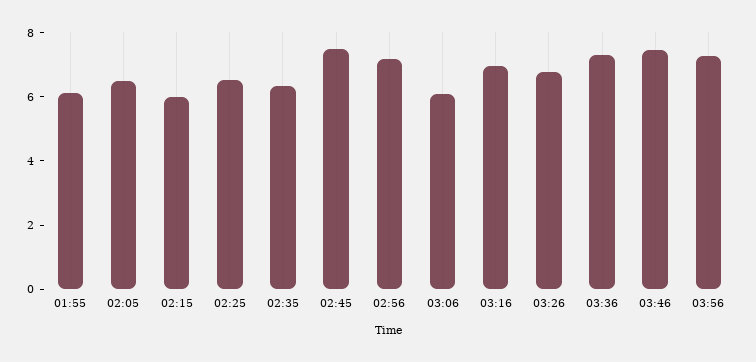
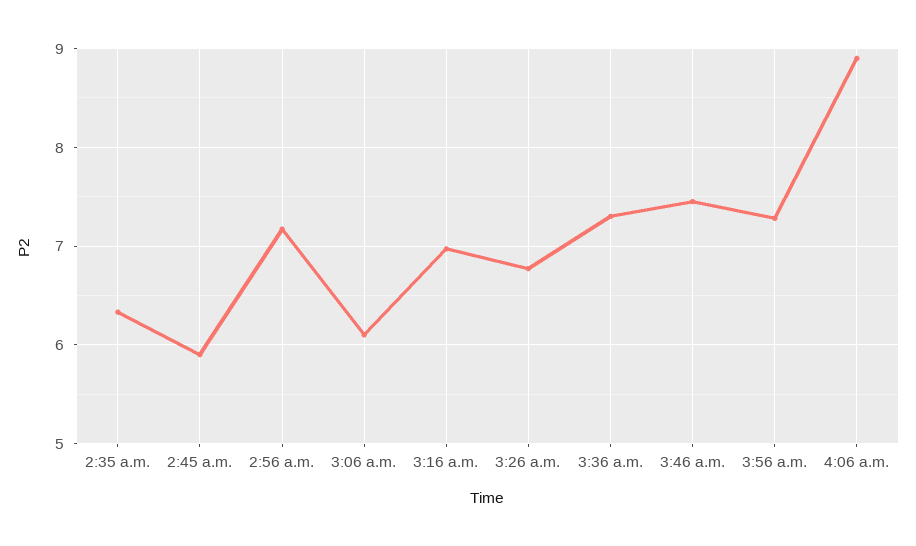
01:55: 6 -> none
02:05: 6.5 -> none
02:15: 6 -> none
02:25: 6.5 -> none
02:45: 7.5 -> 5.9
4:06 a.m.: none -> 8.9

